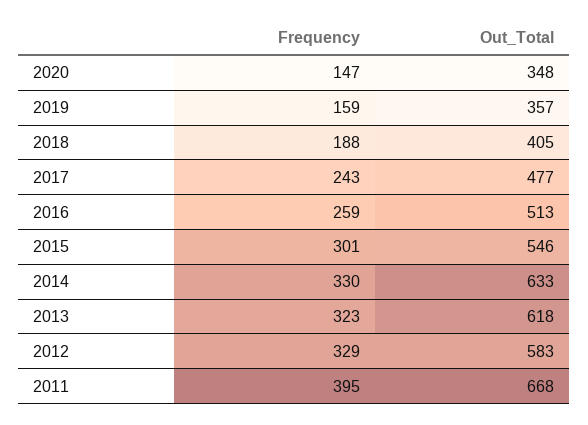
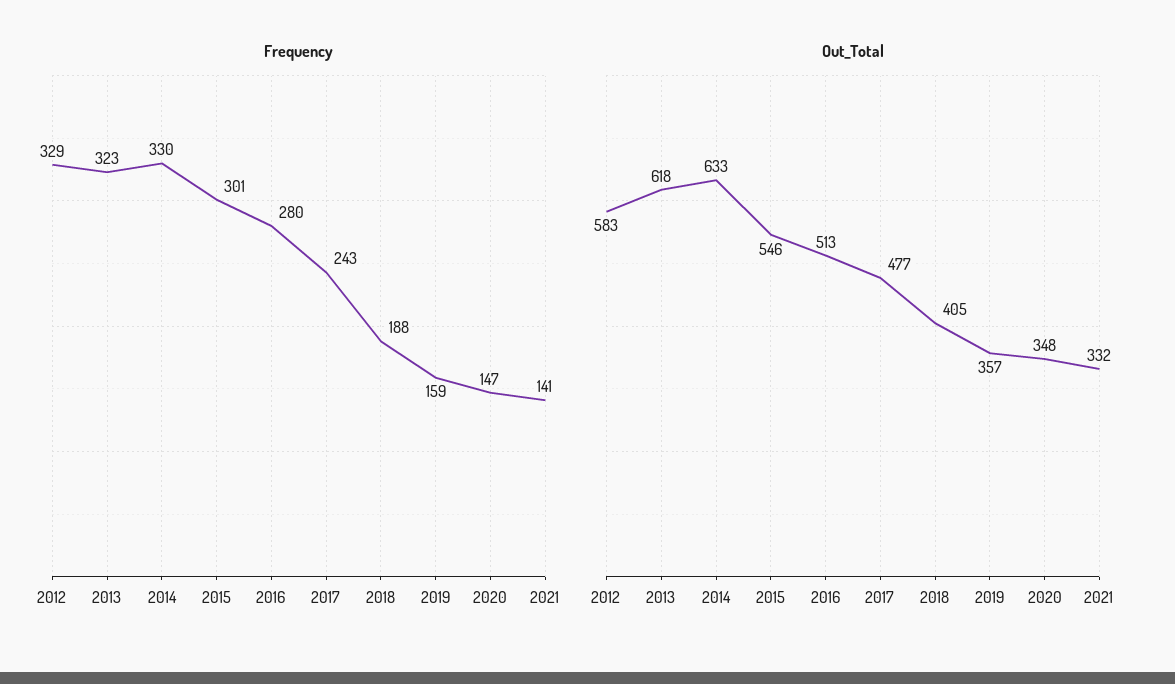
Frequency, 2016: 259 -> 280
Frequency, 2011: 395 -> none
Out_Total, 2011: 668 -> none
Frequency, 2021: none -> 141
Out_Total, 2021: none -> 332

